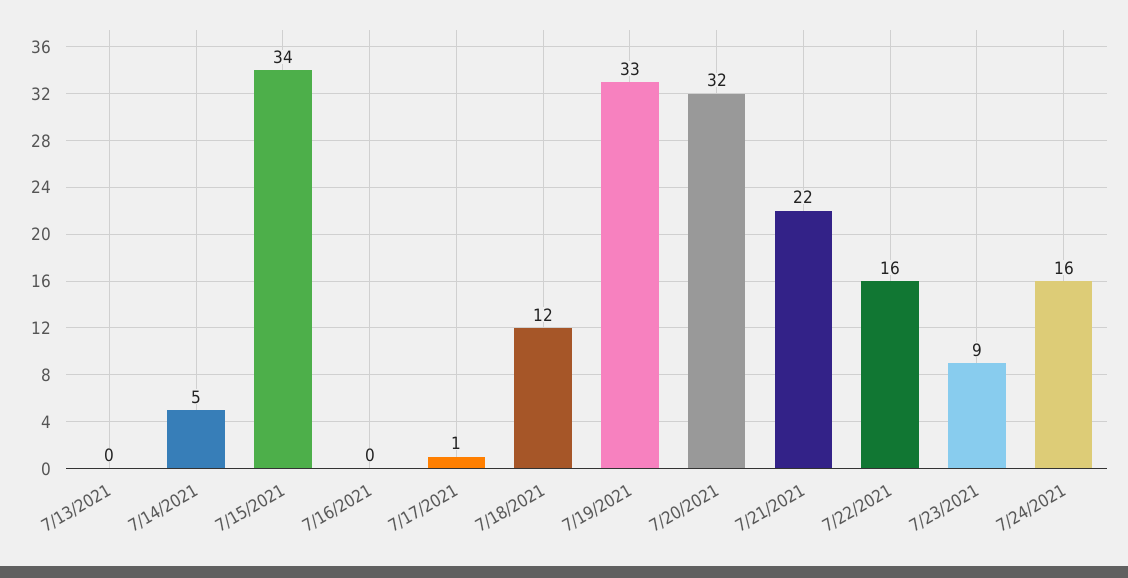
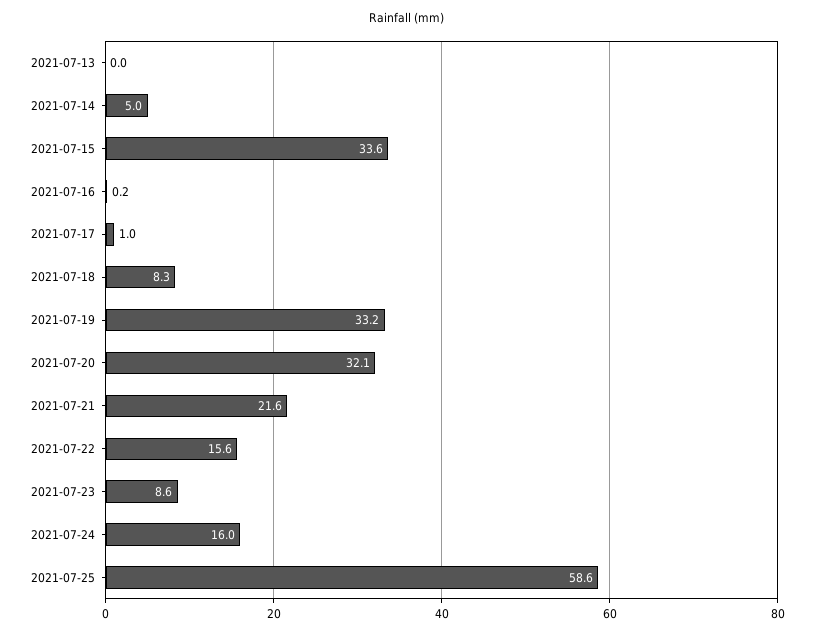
7/18/2021: 12 -> 8.3
2021-07-25: none -> 58.6

